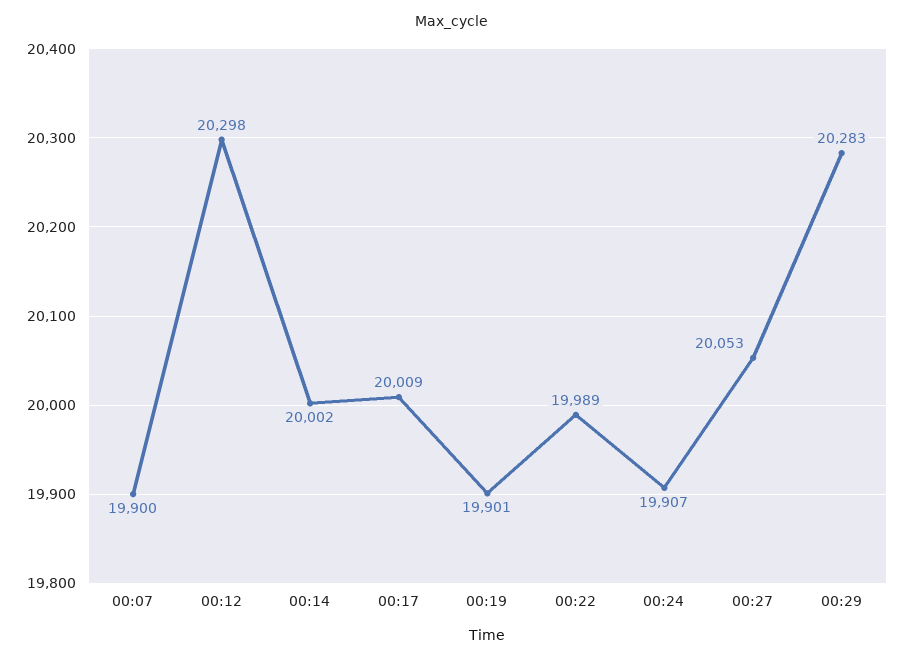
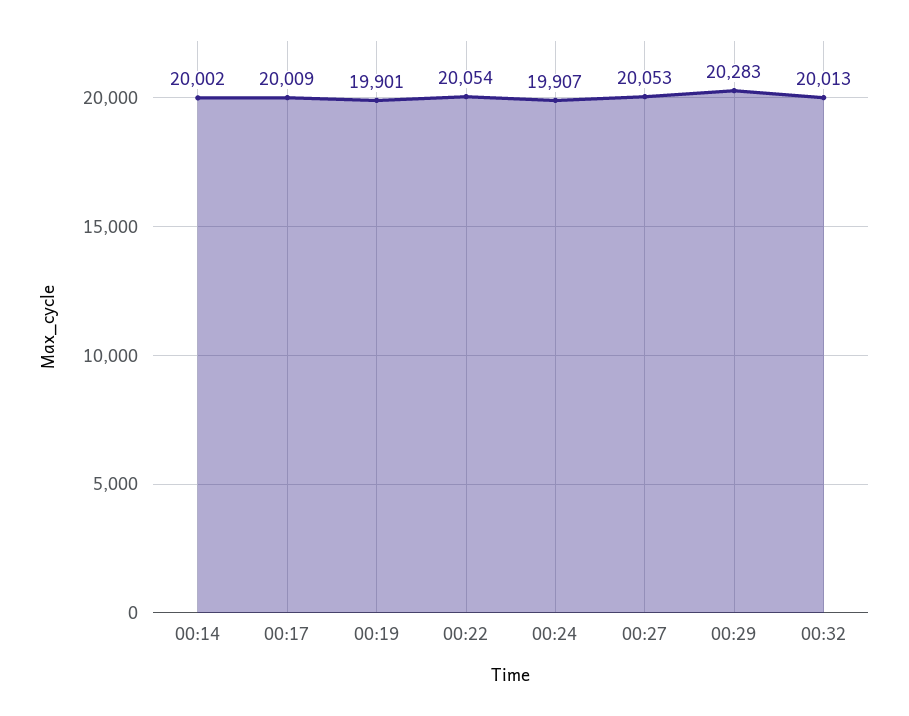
00:07: 19900 -> none
00:12: 20298 -> none
00:22: 19989 -> 20054
00:32: none -> 20013

